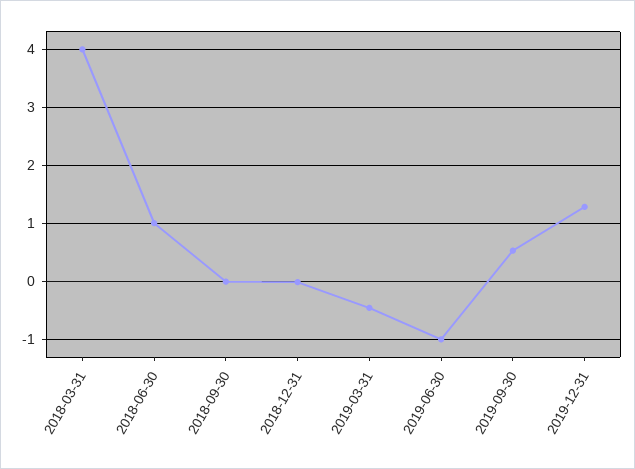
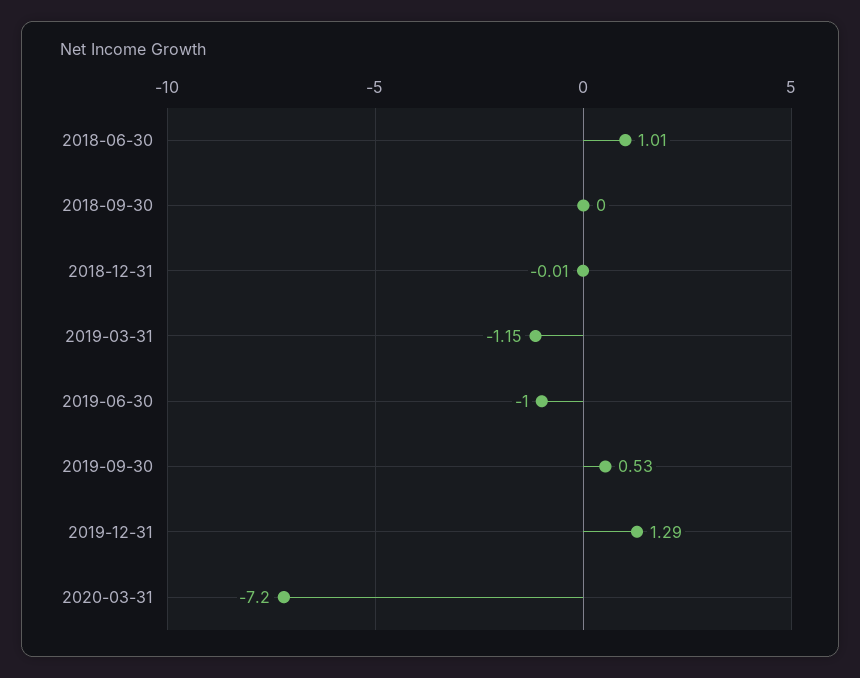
2018-03-31: 4 -> none
2019-03-31: -0.4 -> -1.15
2020-03-31: none -> -7.2

